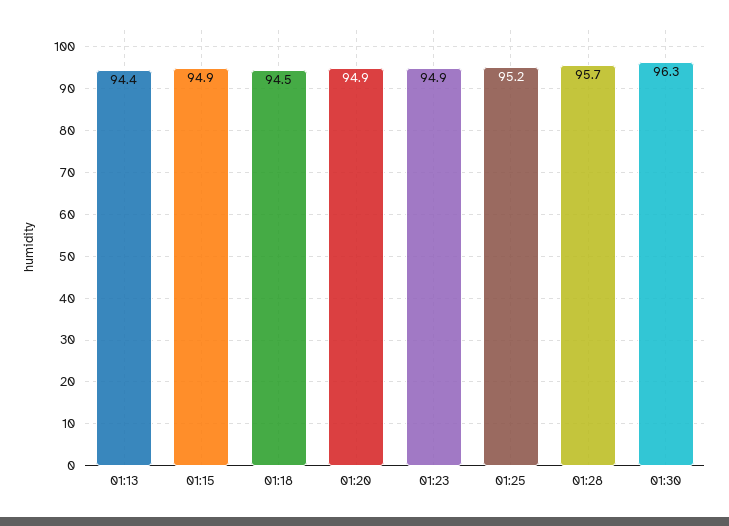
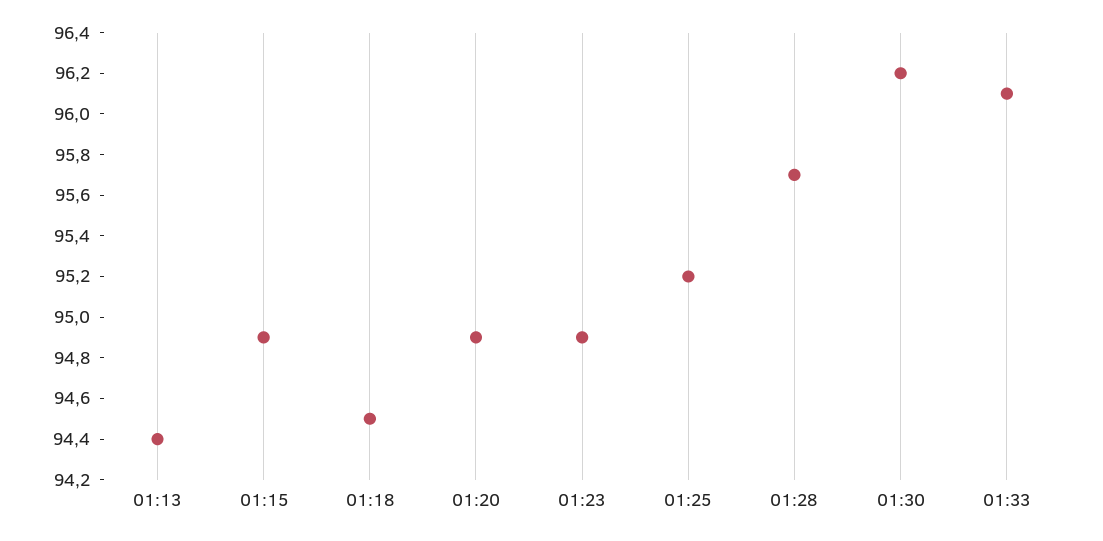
01:30: 96.3 -> 96.2
01:33: none -> 96.1

